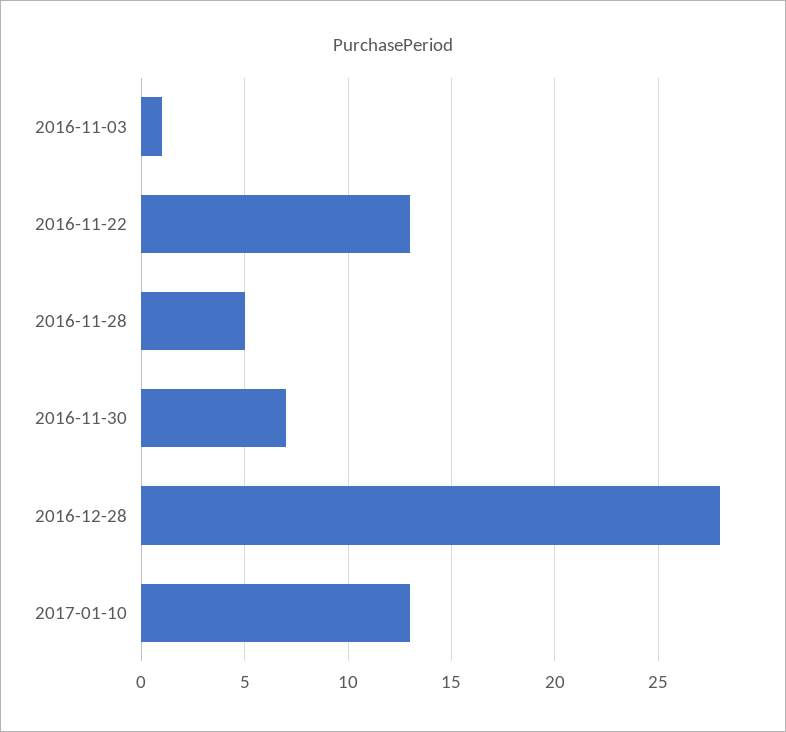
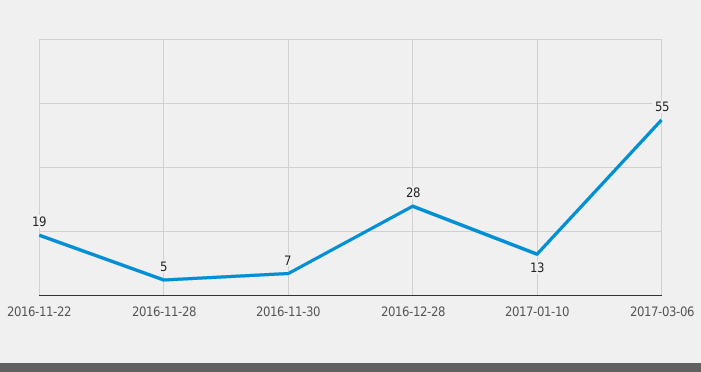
2016-11-03: 1 -> none
2016-11-22: 13 -> 19
2017-03-06: none -> 55

